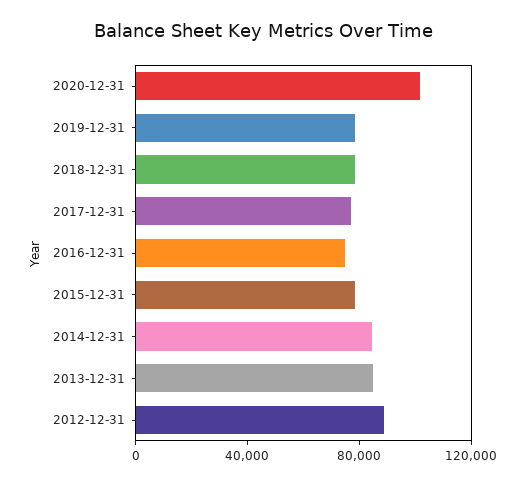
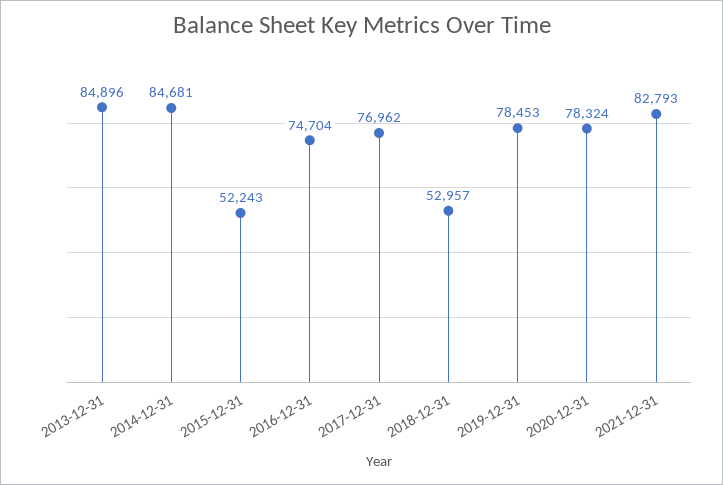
2020-12-31: 100000 -> 78324
2018-12-31: 80000 -> 52957
2015-12-31: 80000 -> 52243
2012-12-31: 90000 -> none
2021-12-31: none -> 82793

